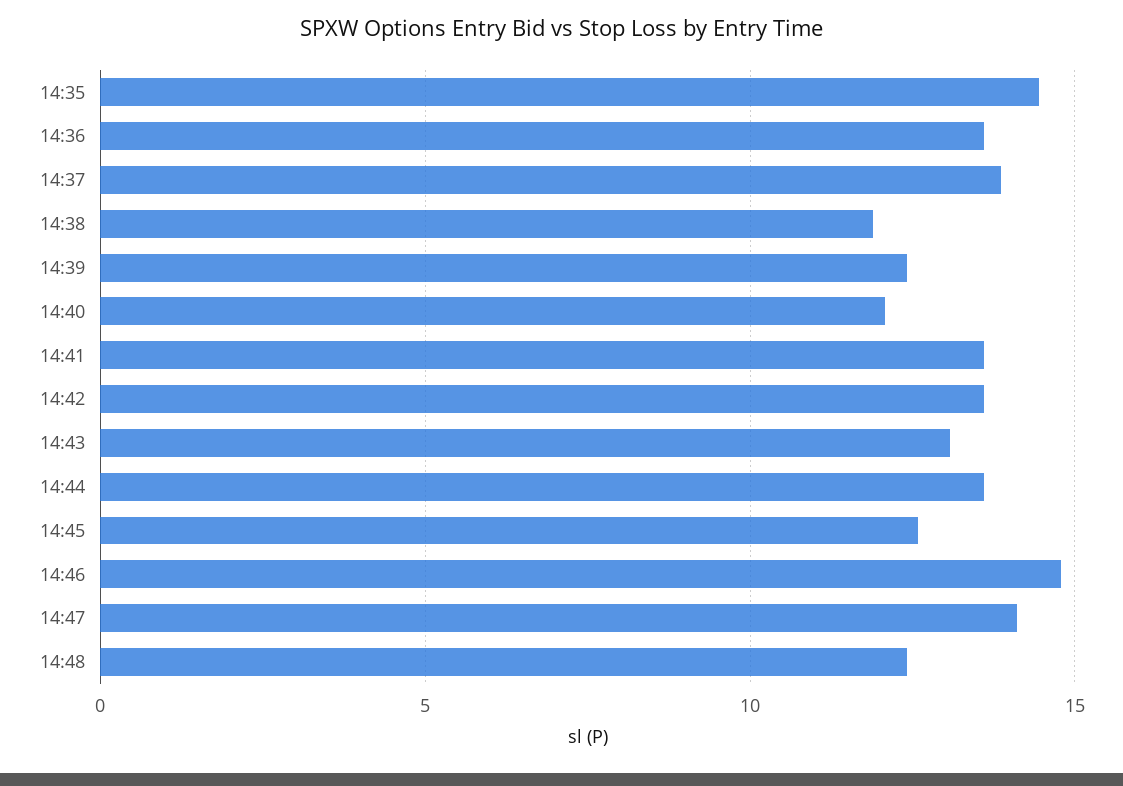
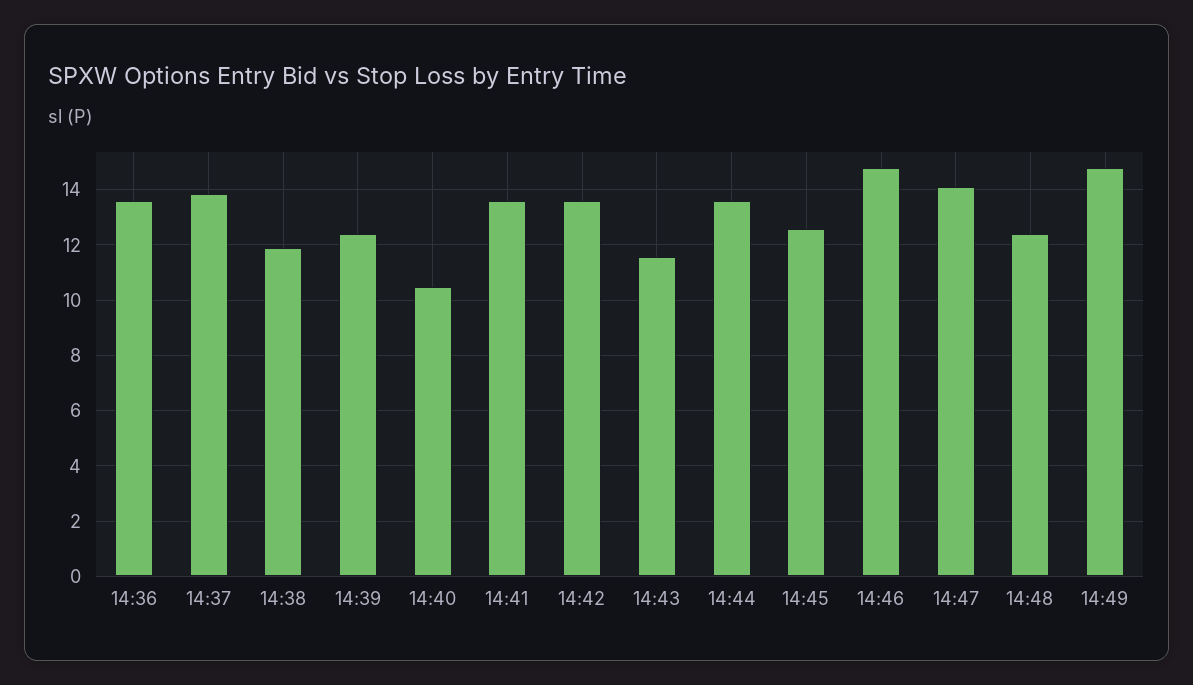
14:35: 14.5 -> none
14:40: 12 -> 10.5
14:43: 13 -> 11.5
14:49: none -> 14.75

